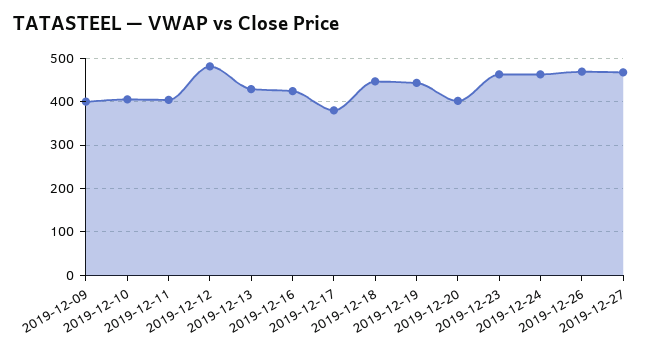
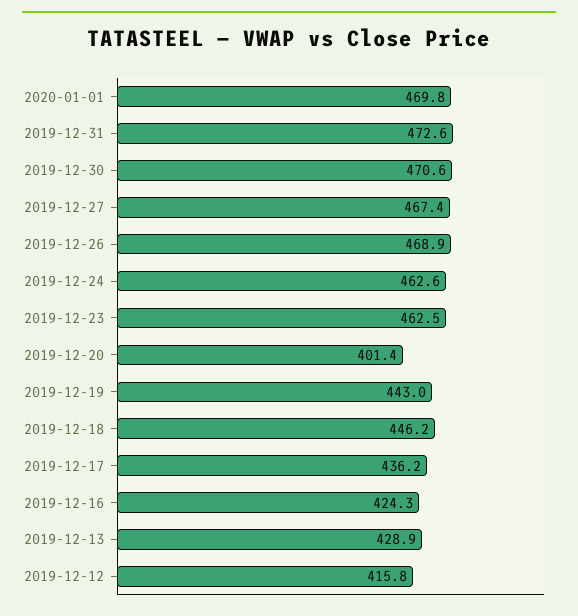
2019-12-09: 400 -> none
2019-12-10: 400 -> none
2019-12-11: 400 -> none
2019-12-12: 480 -> 415.8
2019-12-17: 380 -> 436.2
2020-01-01: none -> 469.8
2019-12-31: none -> 472.6
2019-12-30: none -> 470.6

